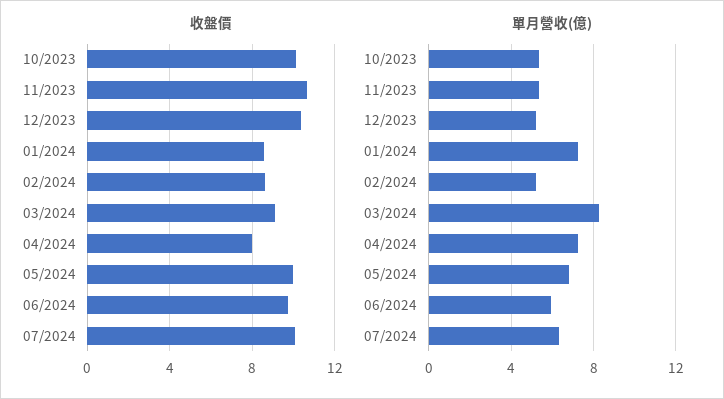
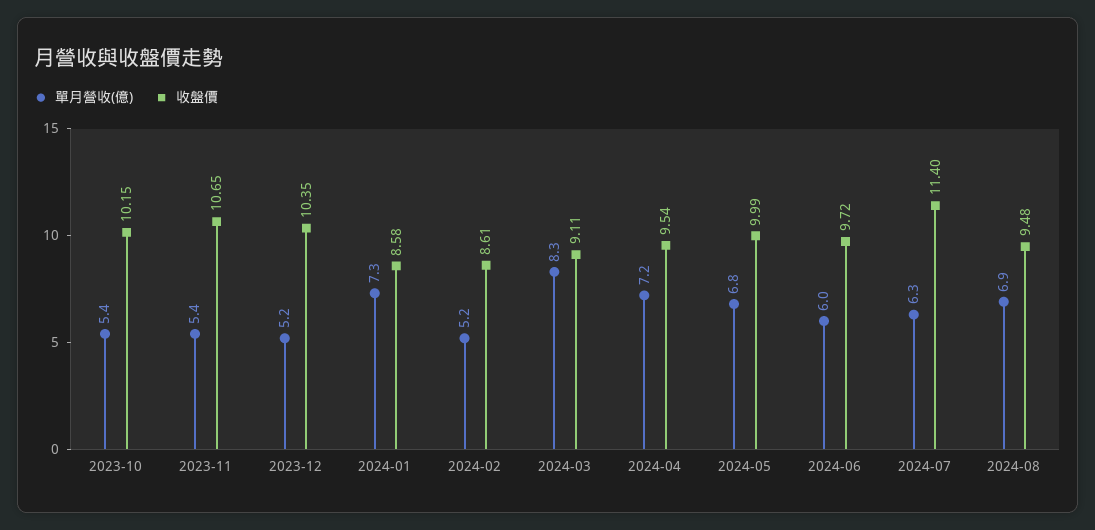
收盤價, 04/2024: 8 -> 9.54
收盤價, 07/2024: 10 -> 11.4
單月營收(億), 2024-08: none -> 6.9
收盤價, 2024-08: none -> 9.48

